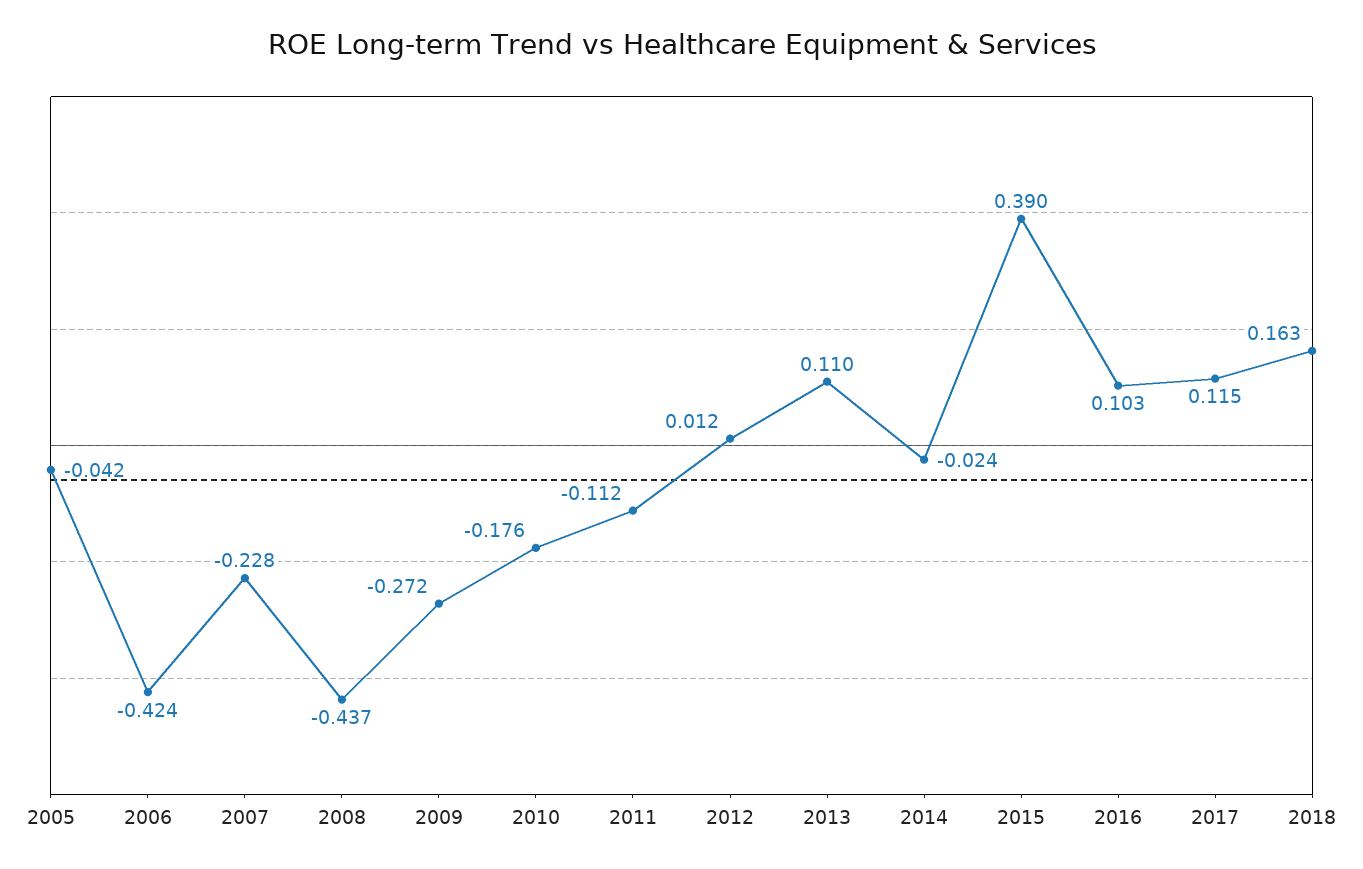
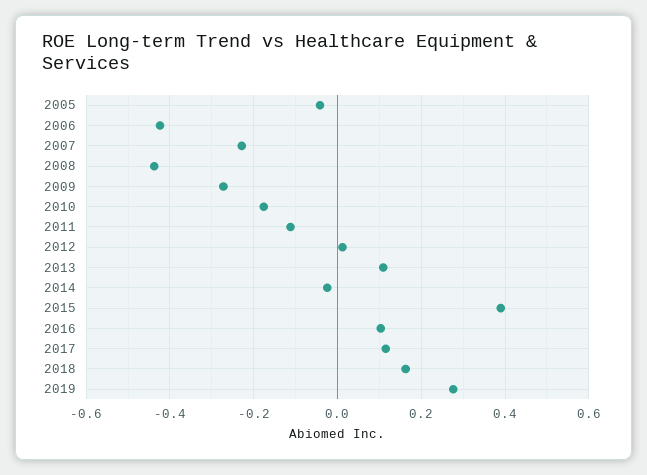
2019: none -> 0.28

